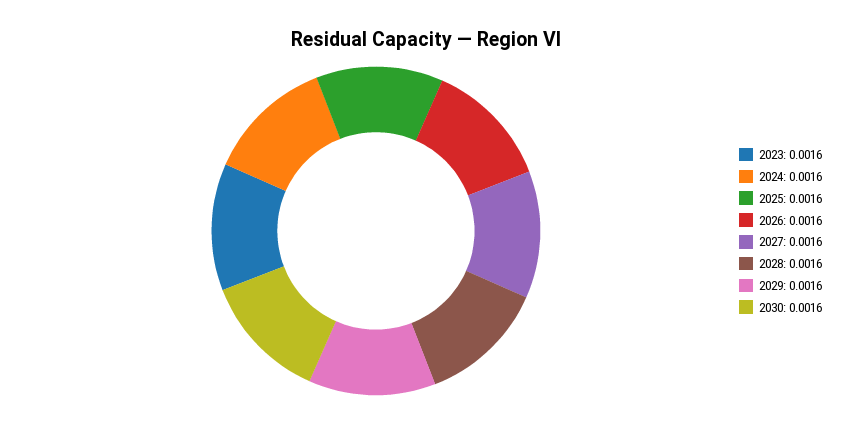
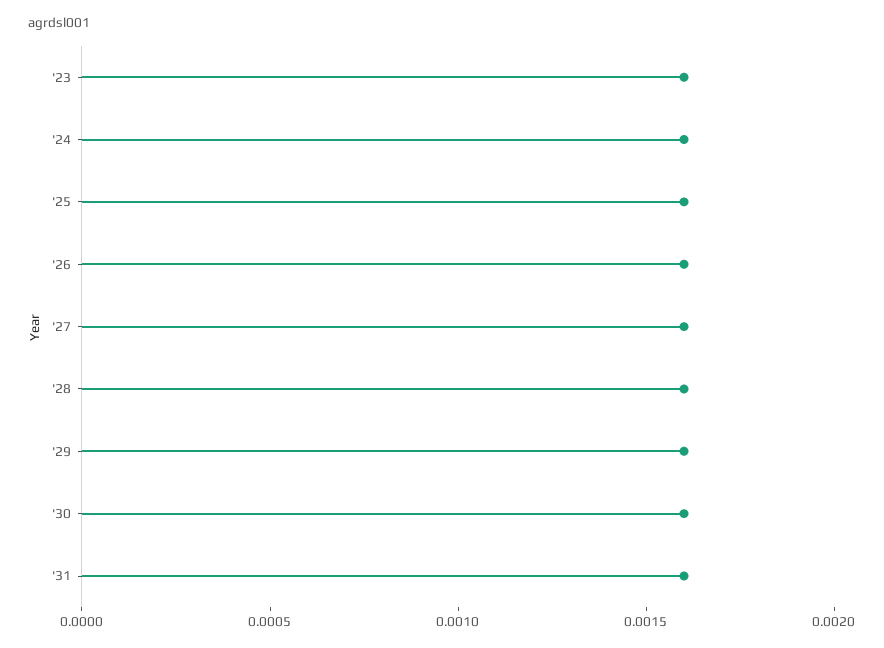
'31: none -> 0.0016

